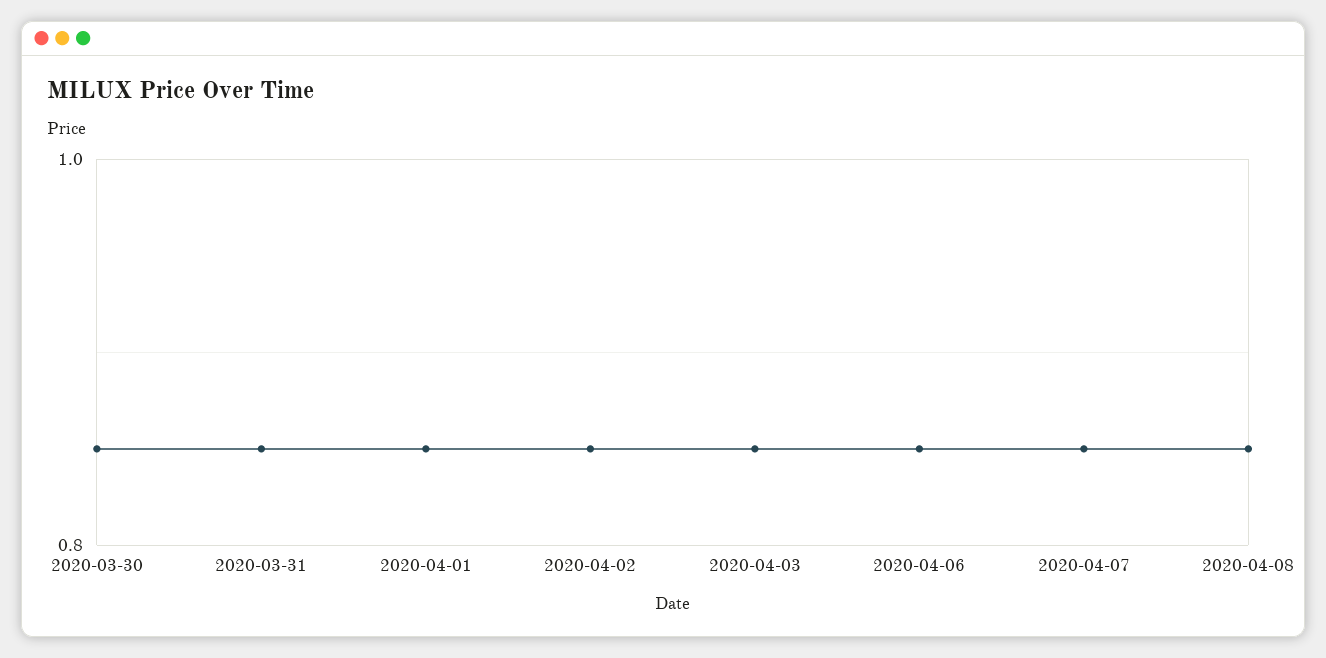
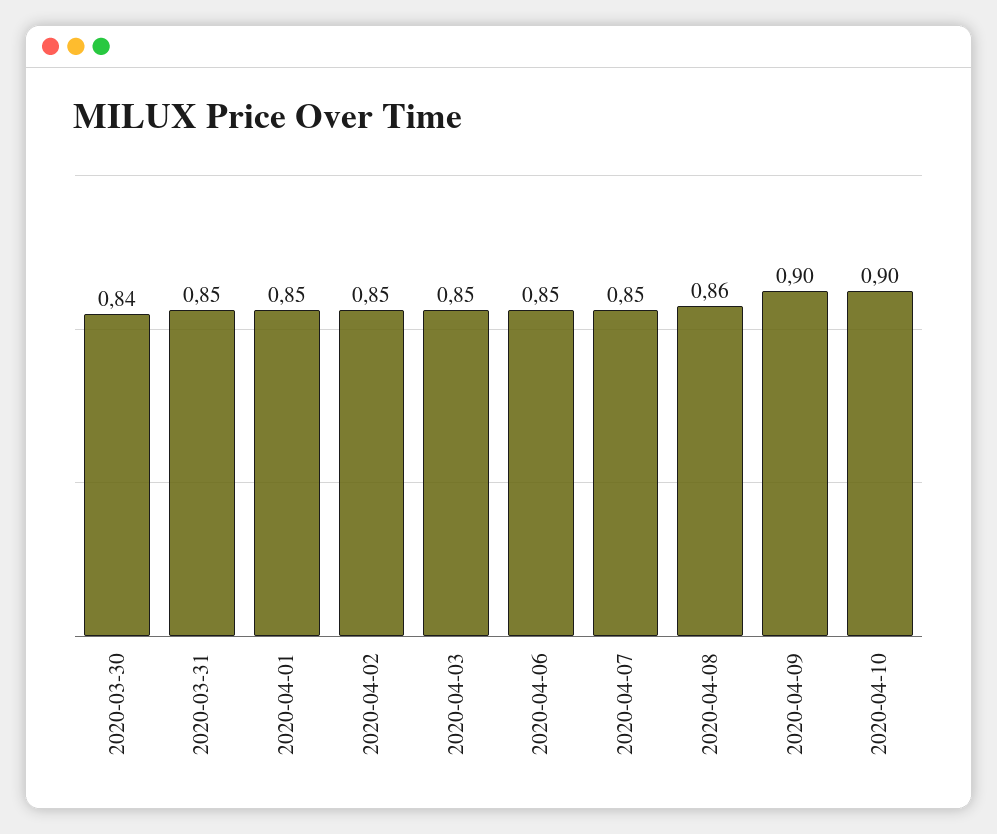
2020-03-30: 0.85 -> 0.84
2020-04-08: 0.85 -> 0.86
2020-04-09: none -> 0.9
2020-04-10: none -> 0.9

